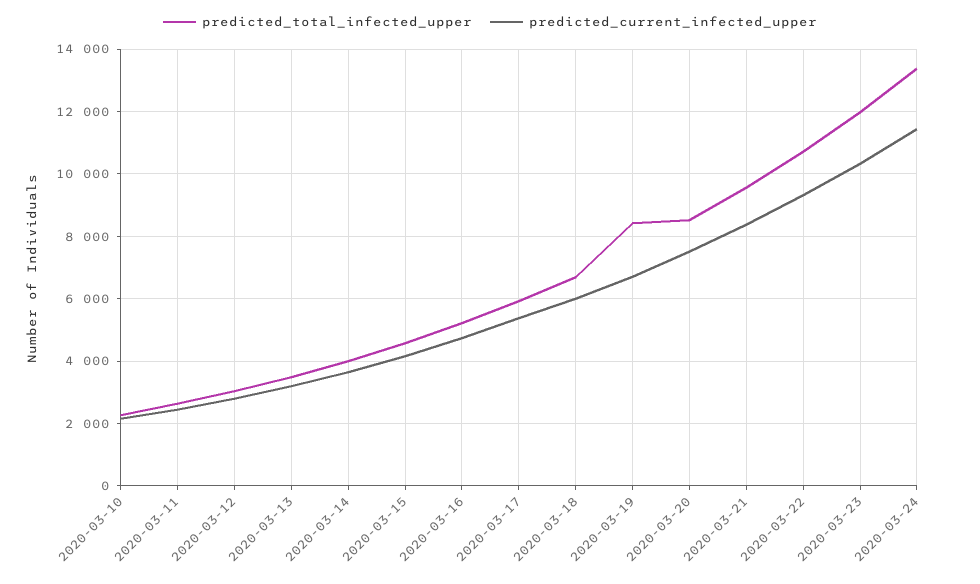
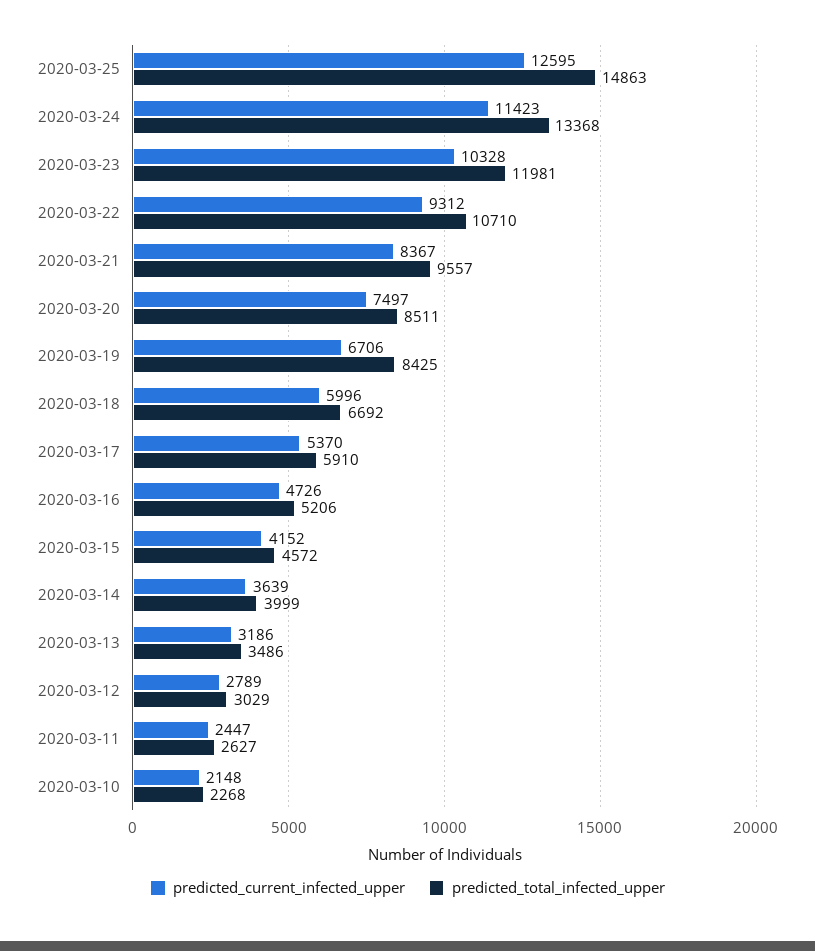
predicted_current_infected_upper, 2020-03-25: none -> 12595
predicted_total_infected_upper, 2020-03-25: none -> 14863

